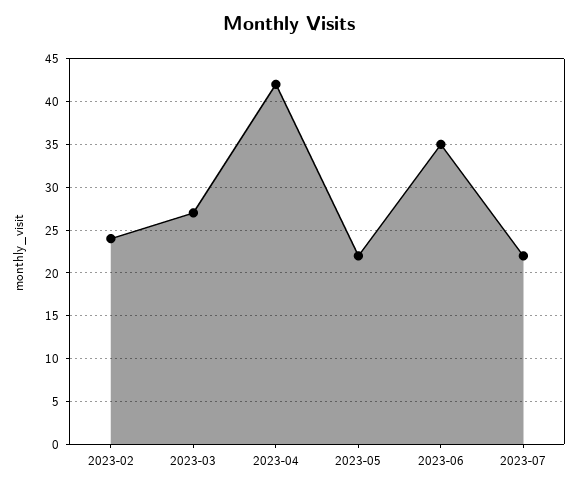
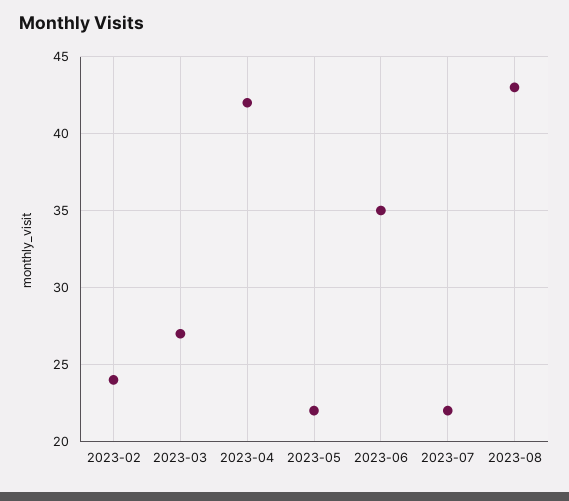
2023-08: none -> 43

